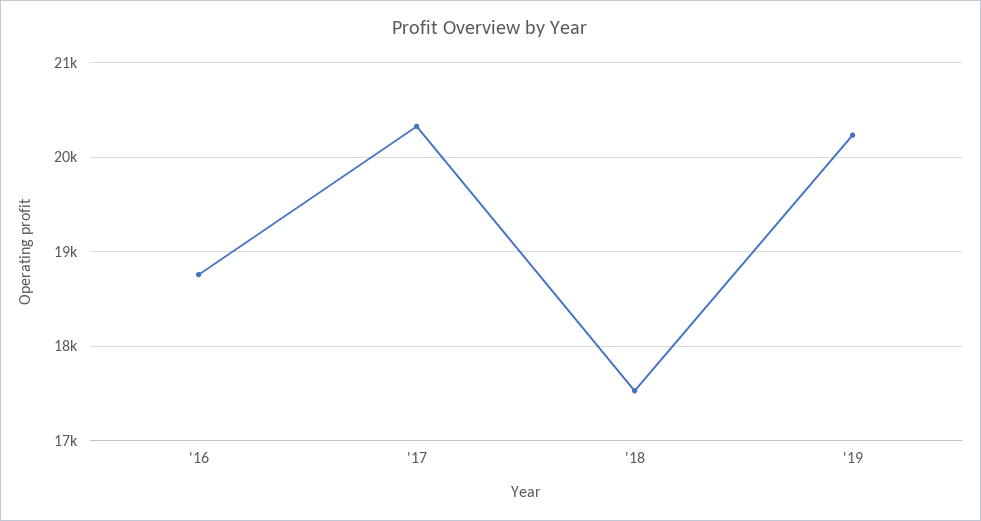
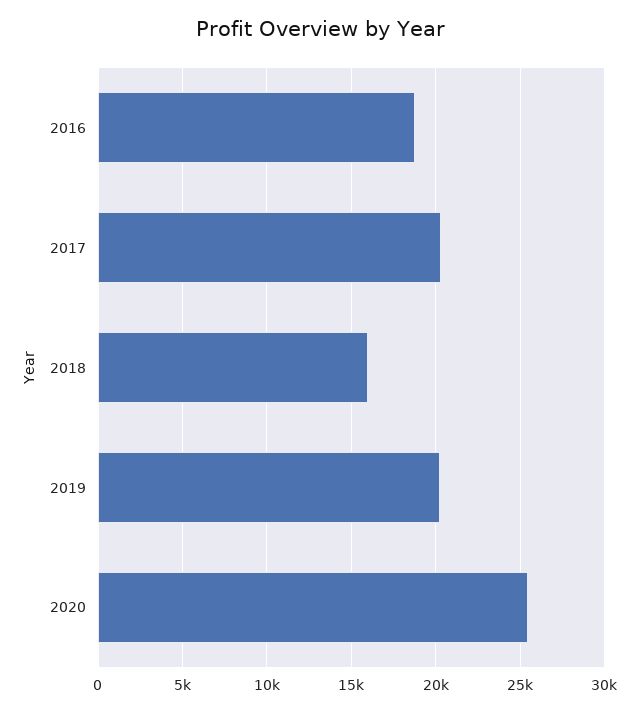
'18: 17500 -> 16000
2020: none -> 25500

